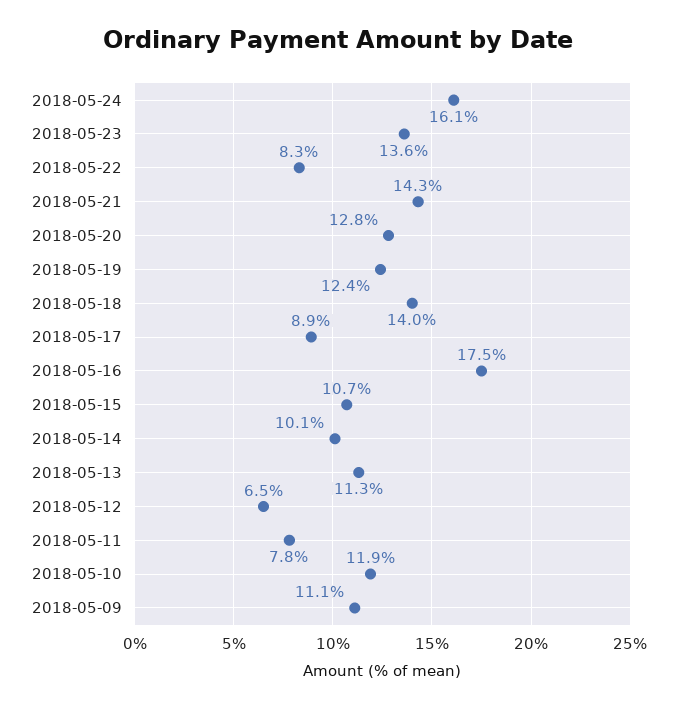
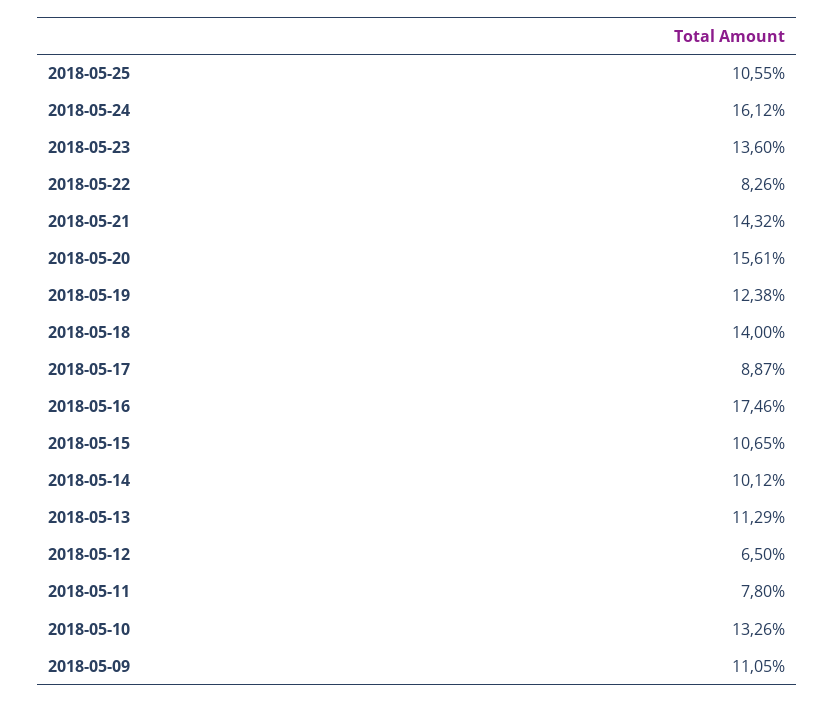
2018-05-20: 12.8 -> 15.61
2018-05-10: 11.9 -> 13.26
2018-05-25: none -> 10.55

